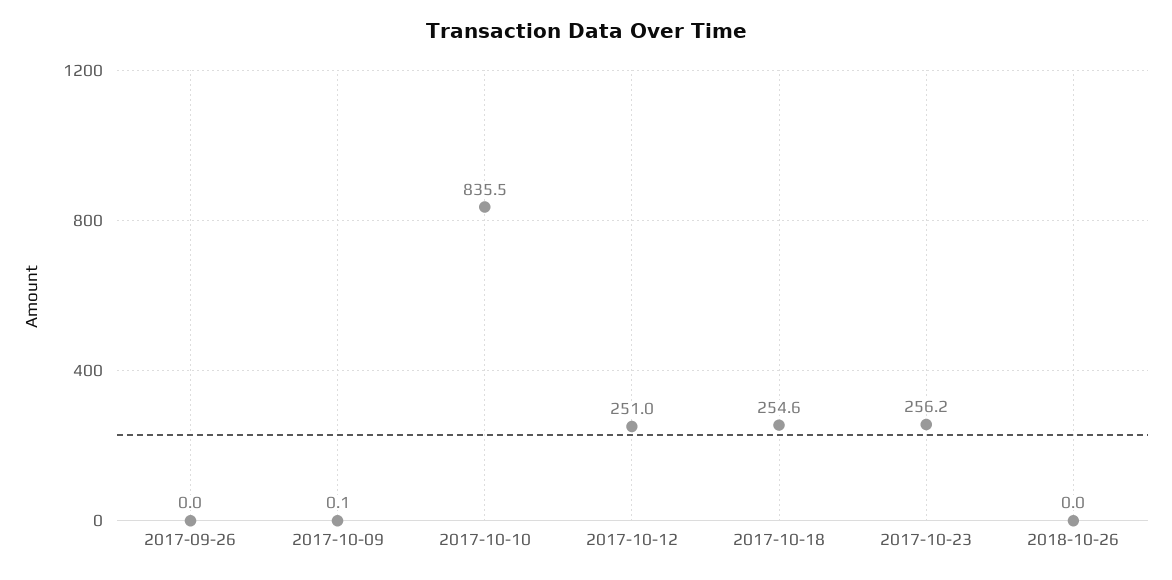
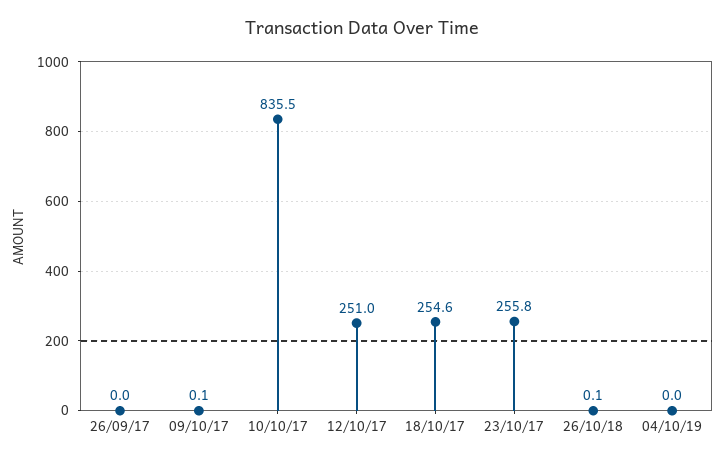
2017-10-23: 256.2 -> 255.8
2018-10-26: 0 -> 0.1
04/10/19: none -> 0

